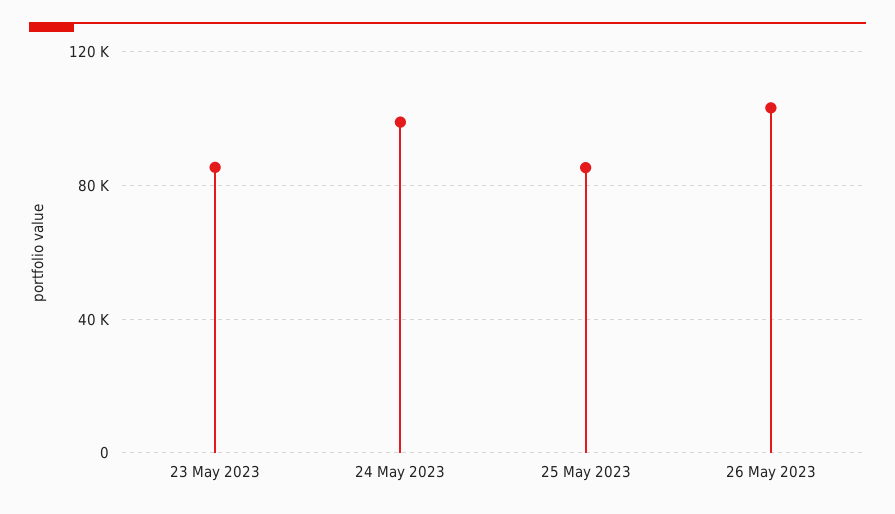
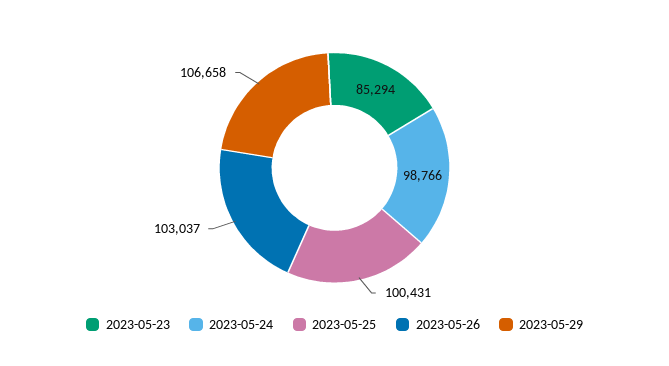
25 May 2023: 85000 -> 100431
2023-05-29: none -> 106658

